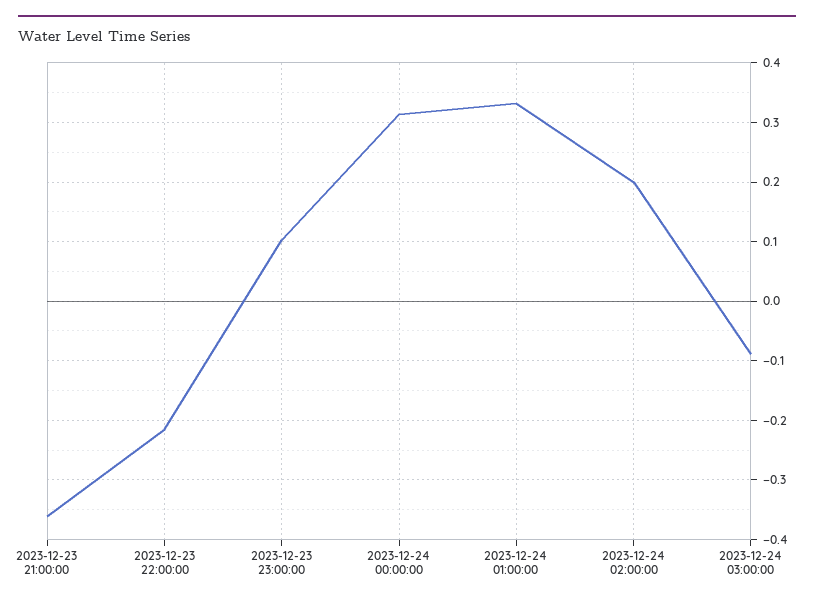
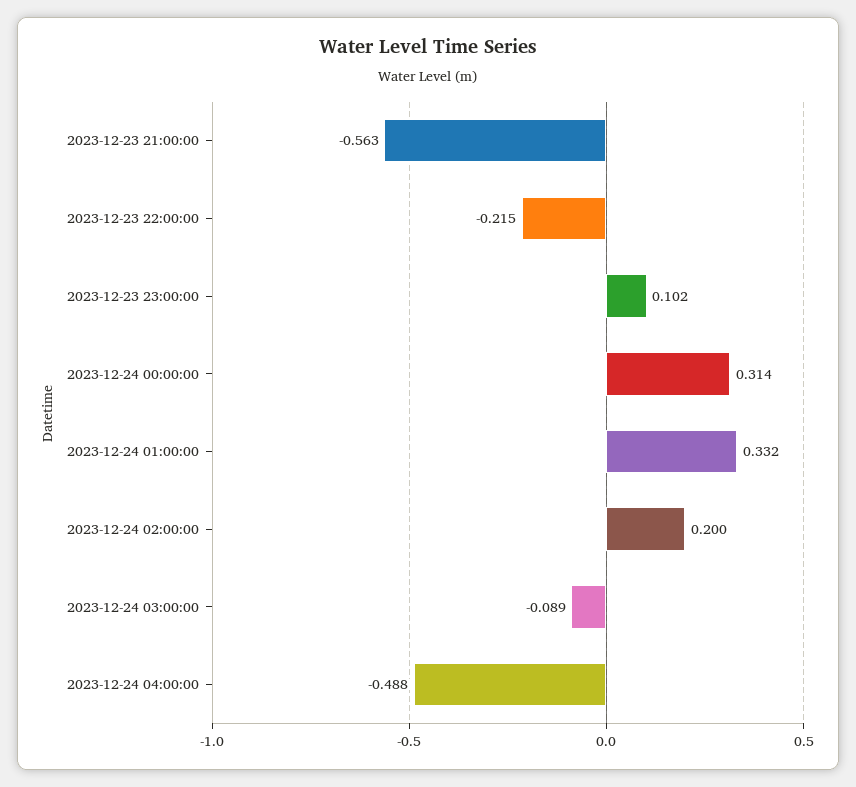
2023-12-23 21:00:00: -0.36 -> -0.563
2023-12-24 04:00:00: none -> -0.488

